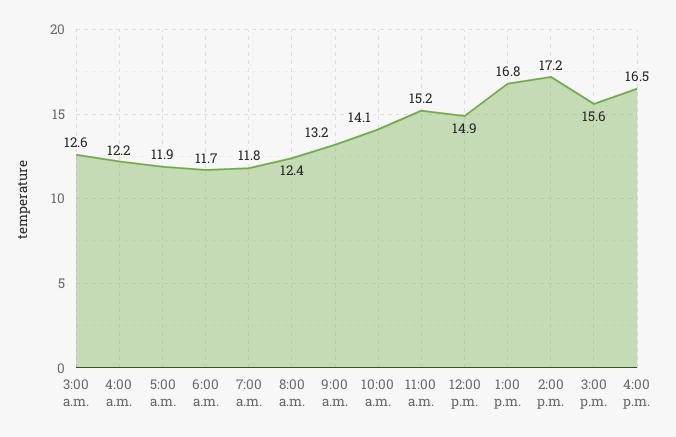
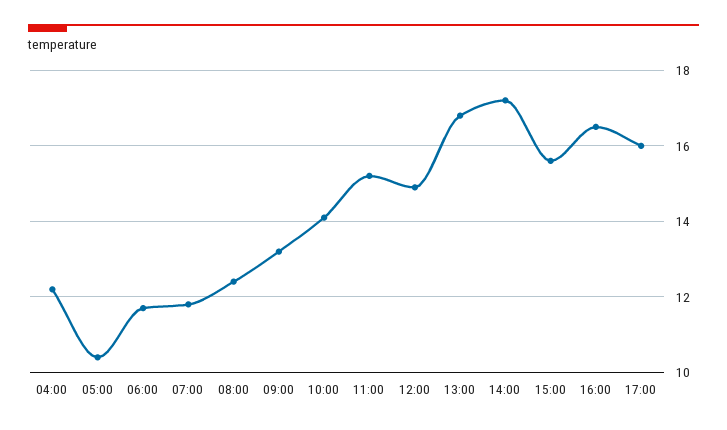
3:00 a.m.: 12.6 -> none
5:00 a.m.: 11.9 -> 10.5
17:00: none -> 16

